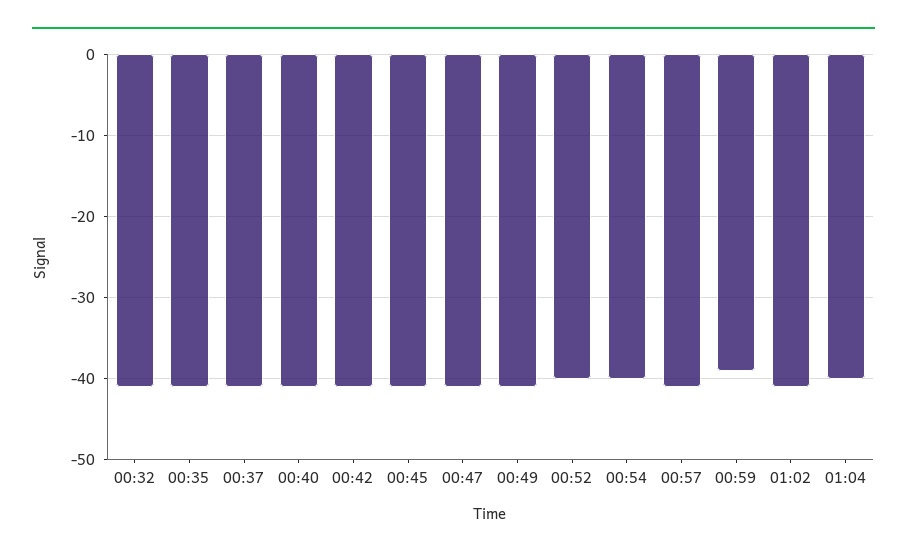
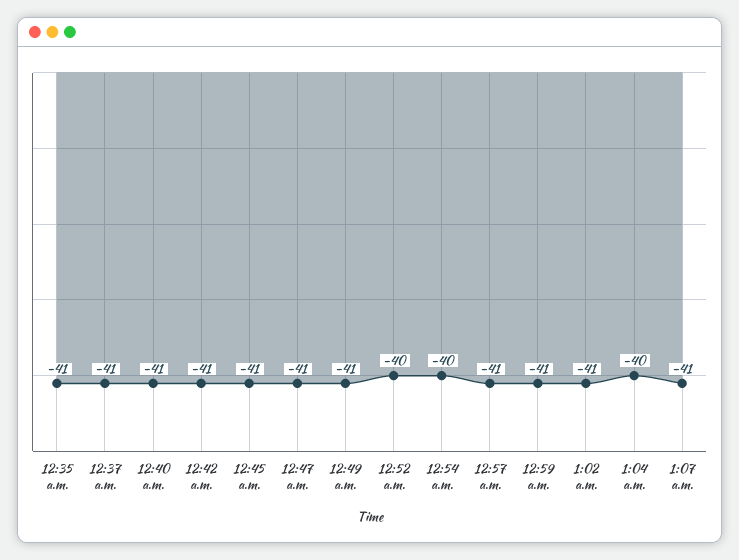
00:32: -41 -> none
00:59: -39 -> -41
1:07 a.m.: none -> -41

